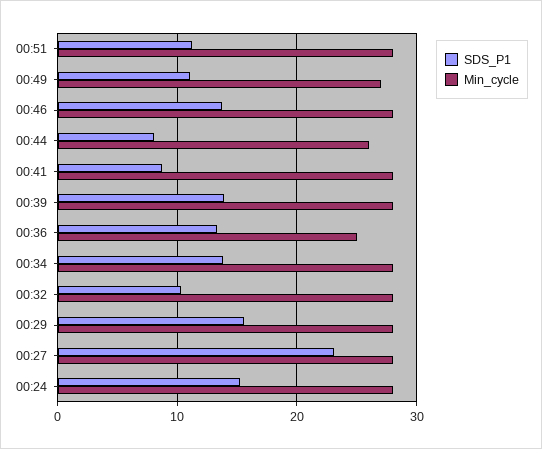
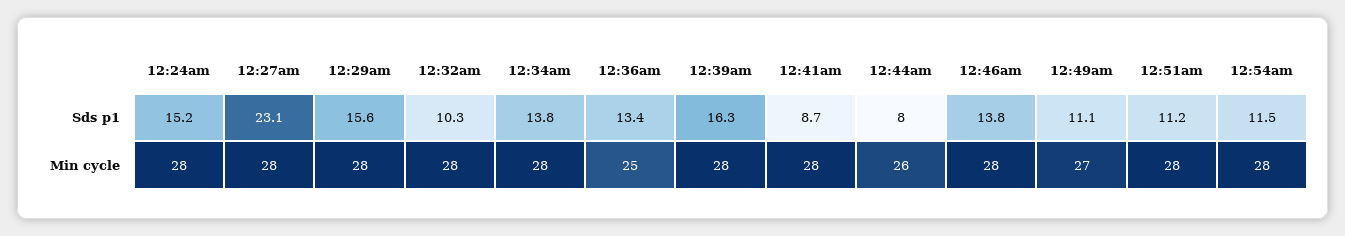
SDS_P1, 00:39: 14 -> 16.3
SDS_P1, 12:54am: none -> 11.5
Min_cycle, 12:54am: none -> 28

